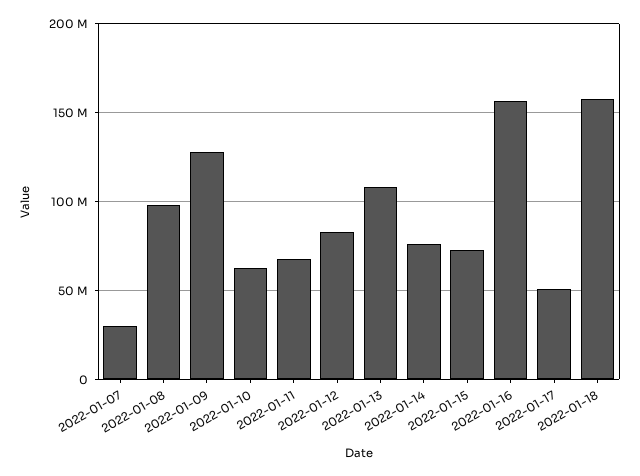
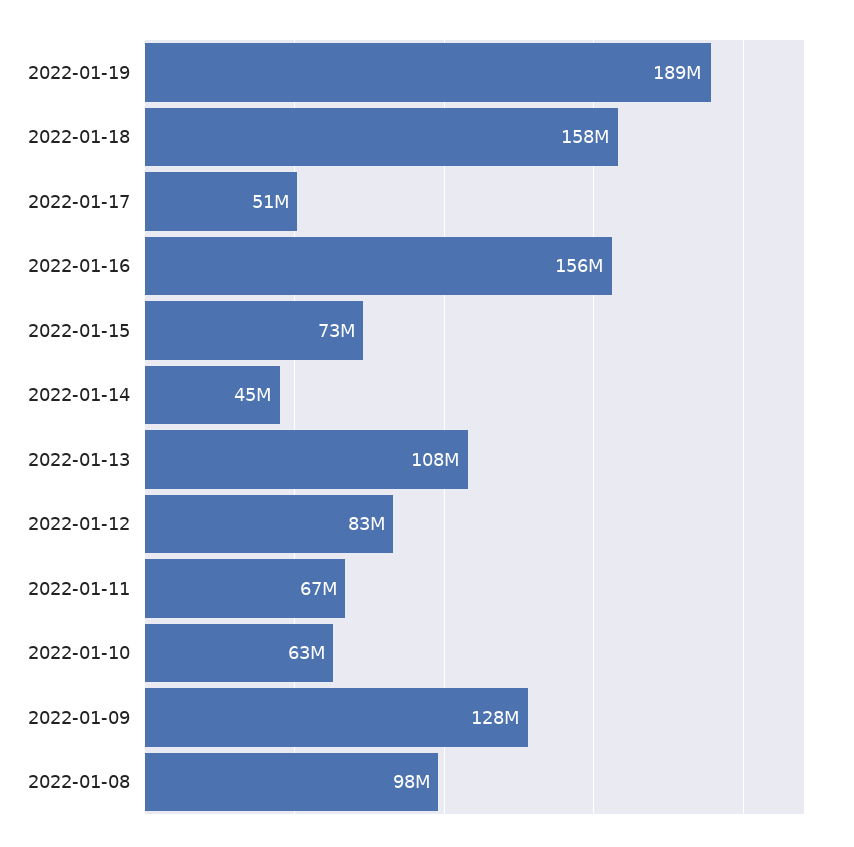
2022-01-07: 30000000 -> none
2022-01-14: 75000000 -> 45000000
2022-01-19: none -> 189000000

